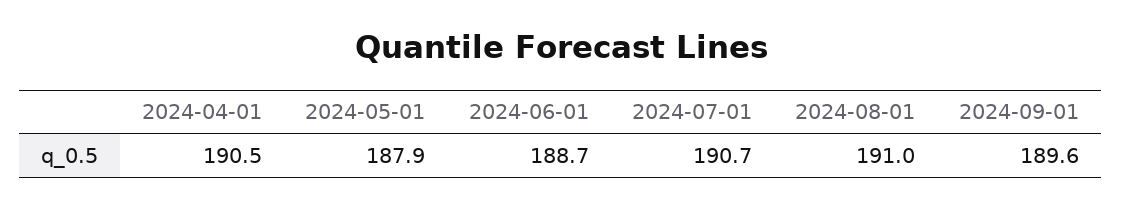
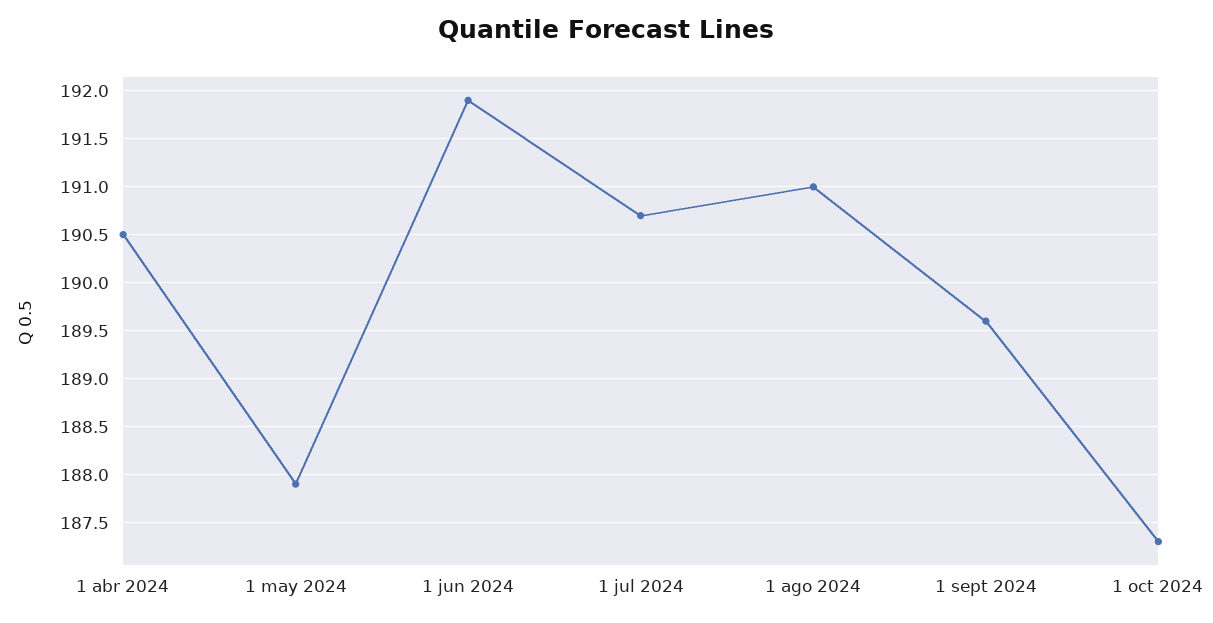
2024-06-01: 188.7 -> 191.9
1 oct 2024: none -> 187.3

